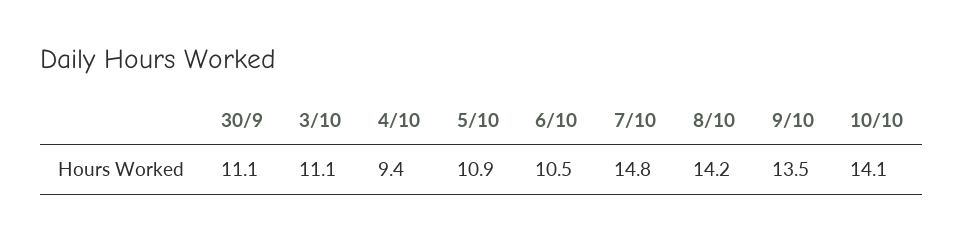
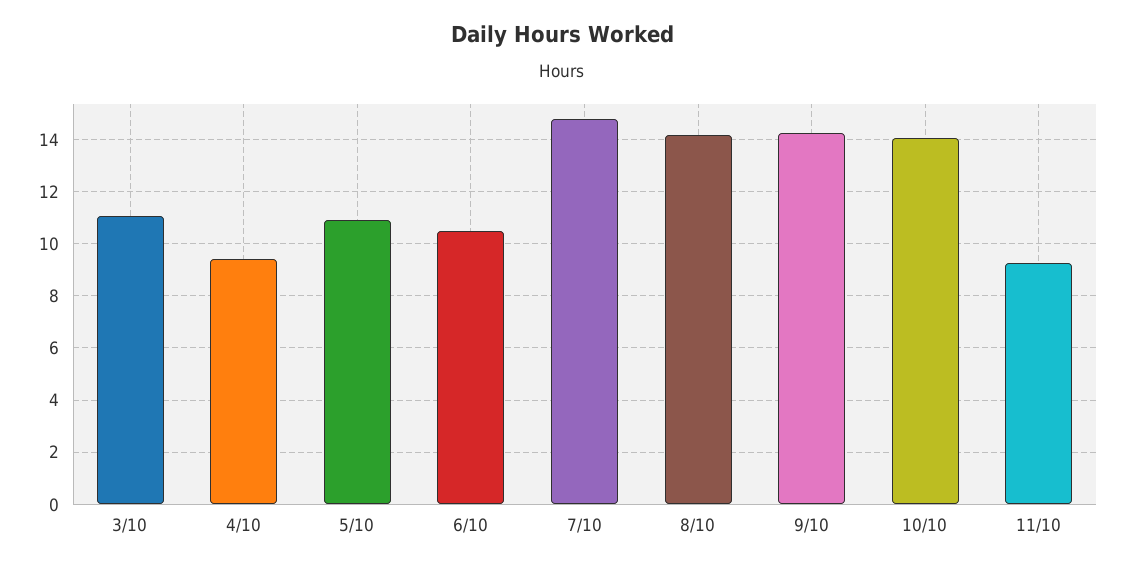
30/9: 11.1 -> none
9/10: 13.5 -> 14.25
11/10: none -> 9.25

